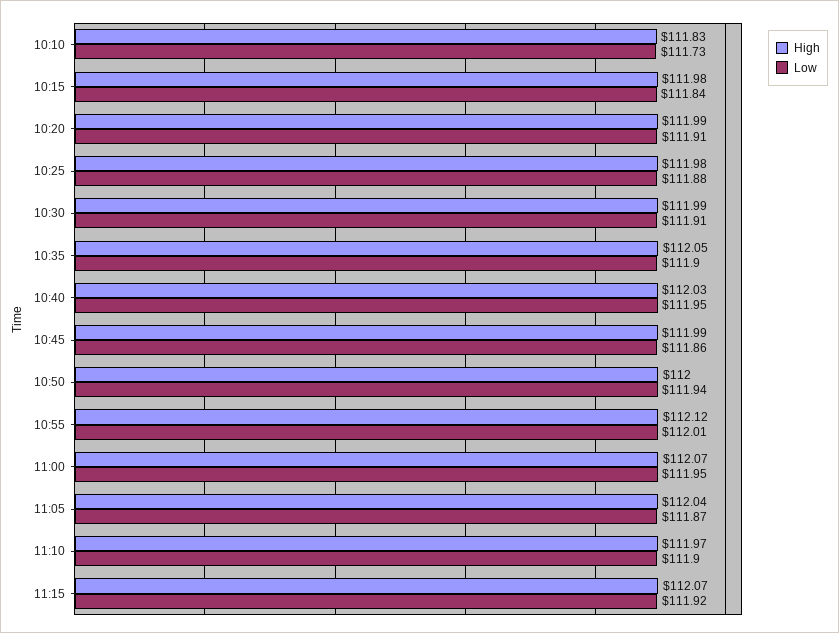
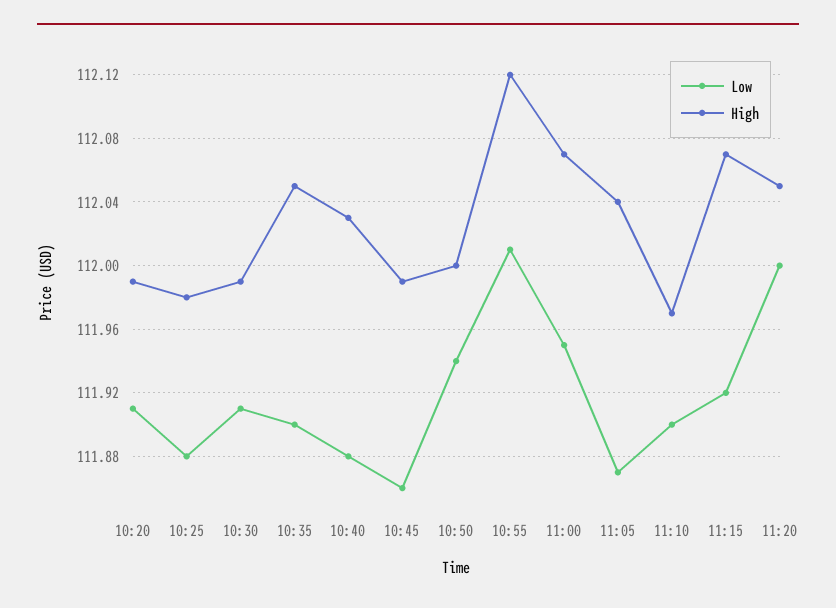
High, 10:10: 111.83 -> none
Low, 10:10: 111.73 -> none
High, 10:15: 111.98 -> none
Low, 10:15: 111.84 -> none
Low, 10:40: 111.95 -> 111.88
Low, 11:20: none -> 112
High, 11:20: none -> 112.05

